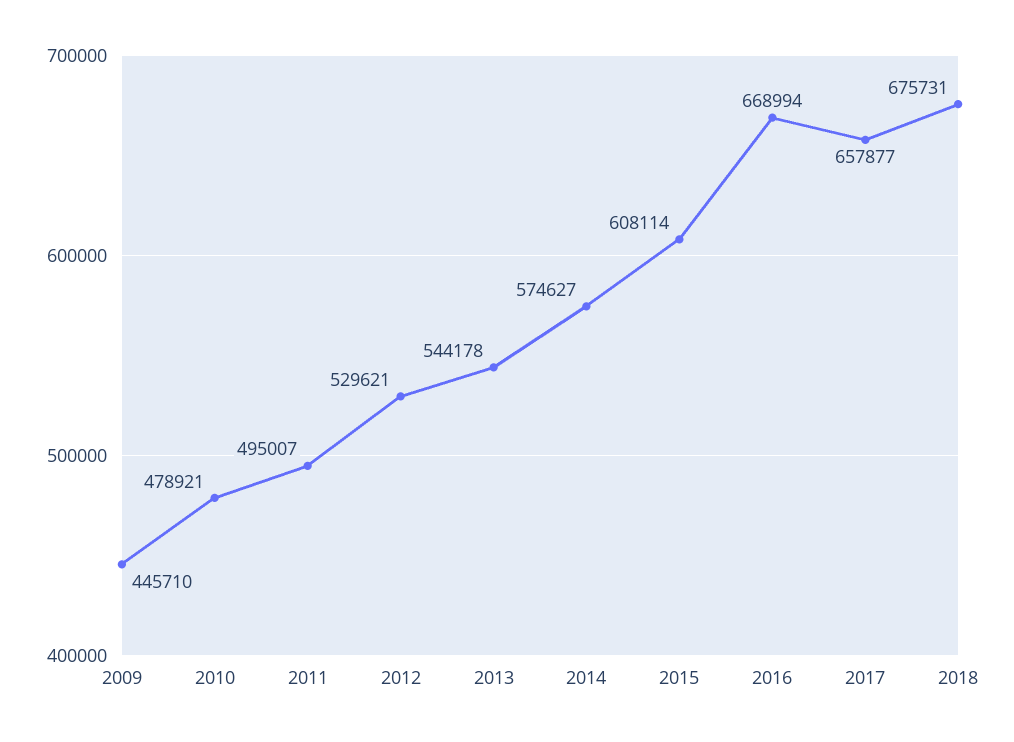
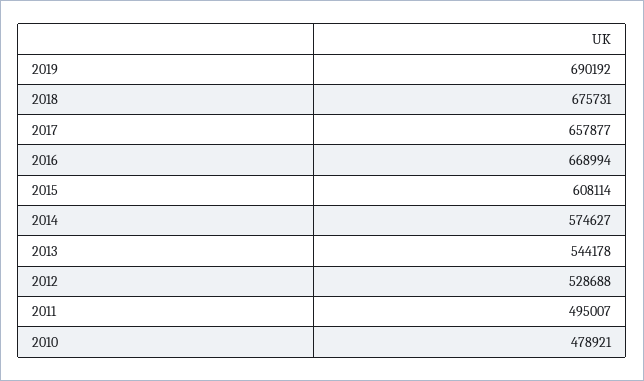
2009: 445710 -> none
2012: 529621 -> 528688
2019: none -> 690192

